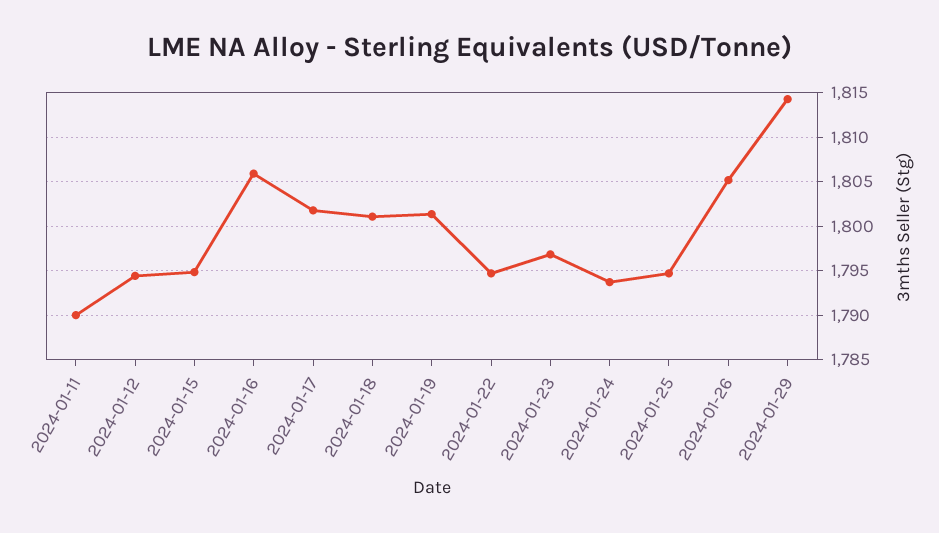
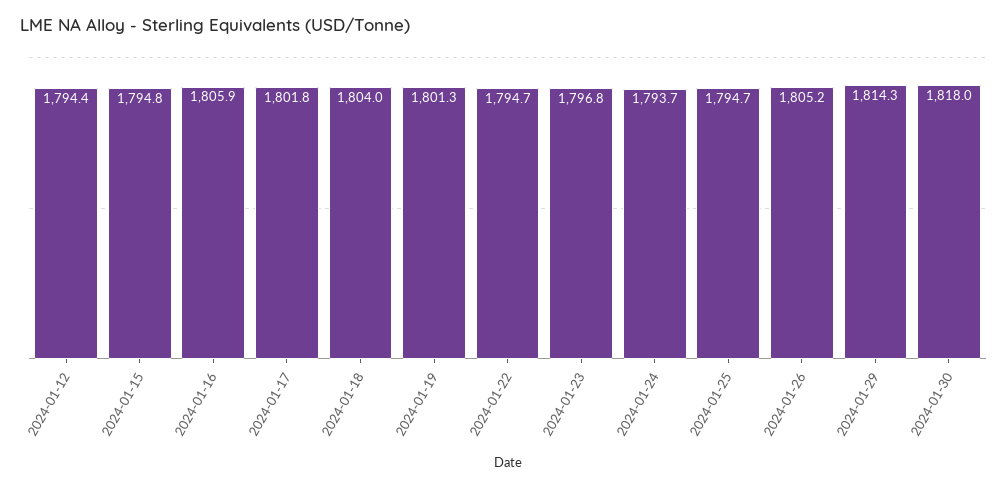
2024-01-11: 1790 -> none
2024-01-18: 1801 -> 1804
2024-01-30: none -> 1818

